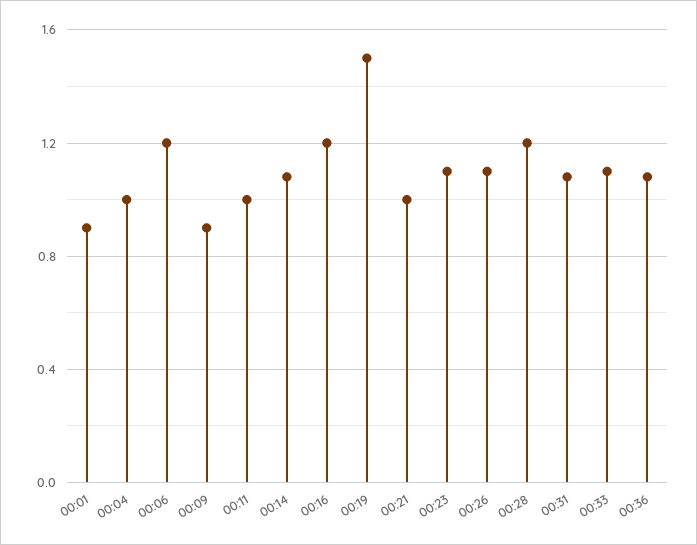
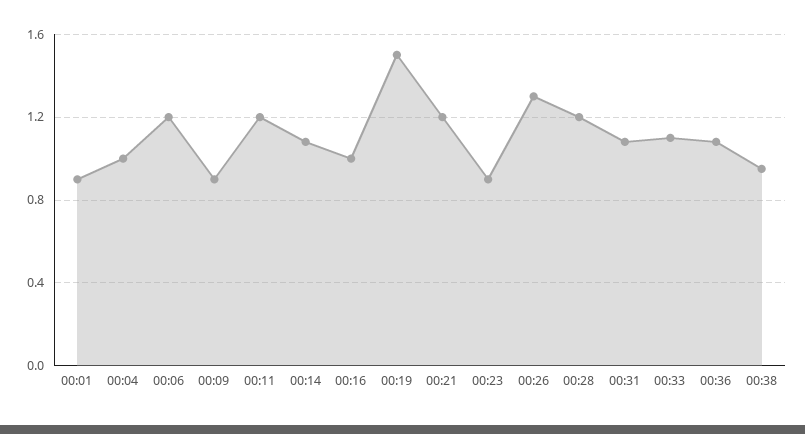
00:11: 1 -> 1.2
00:16: 1.2 -> 1
00:21: 1 -> 1.2
00:23: 1.1 -> 0.9
00:26: 1.1 -> 1.3
00:38: none -> 0.95

